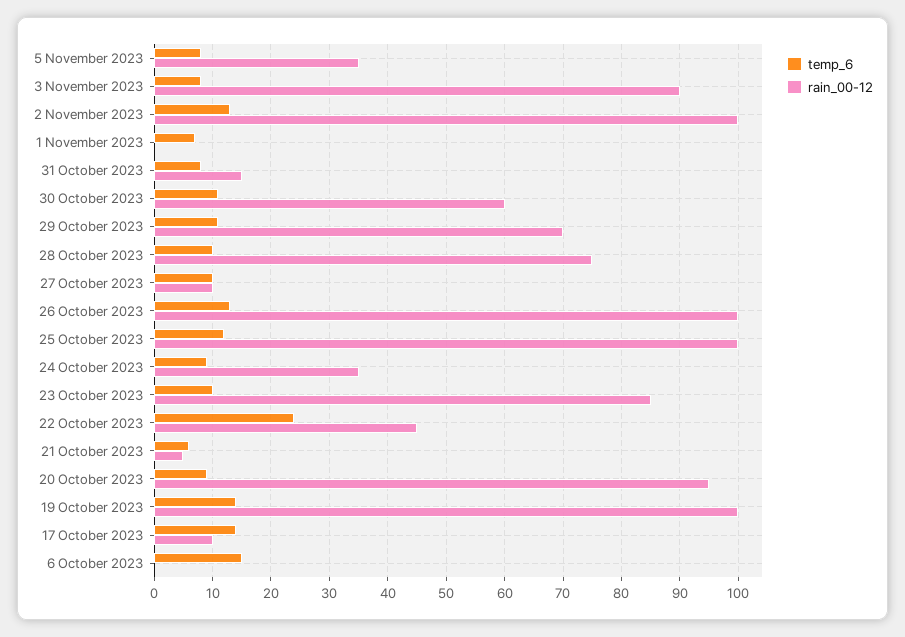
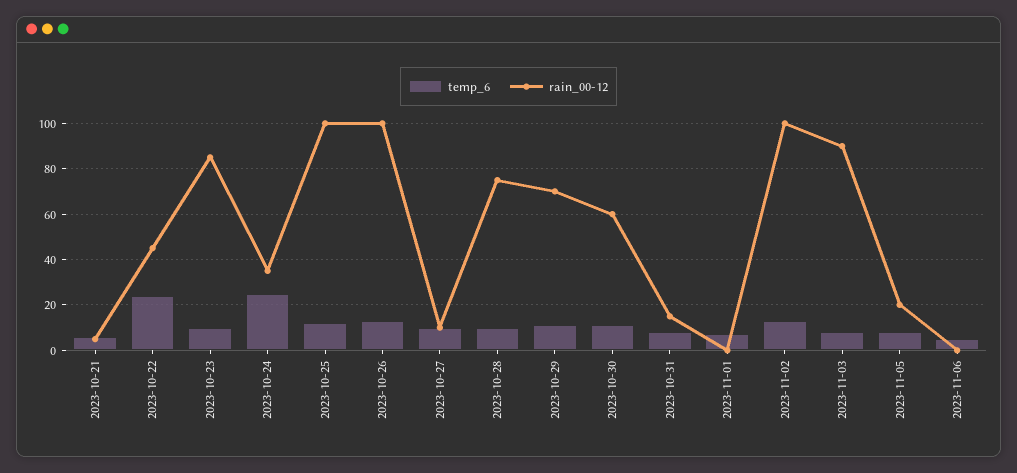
rain_00-12, 5 November 2023: 35 -> 20
temp_6, 24 October 2023: 10 -> 25
temp_6, 20 October 2023: 10 -> none
rain_00-12, 20 October 2023: 95 -> none
temp_6, 19 October 2023: 15 -> none
rain_00-12, 19 October 2023: 100 -> none
temp_6, 17 October 2023: 15 -> none
rain_00-12, 17 October 2023: 10 -> none
temp_6, 6 October 2023: 15 -> none
rain_00-12, 6 October 2023: 0 -> none
temp_6, 2023-11-06: none -> 5
rain_00-12, 2023-11-06: none -> 0

